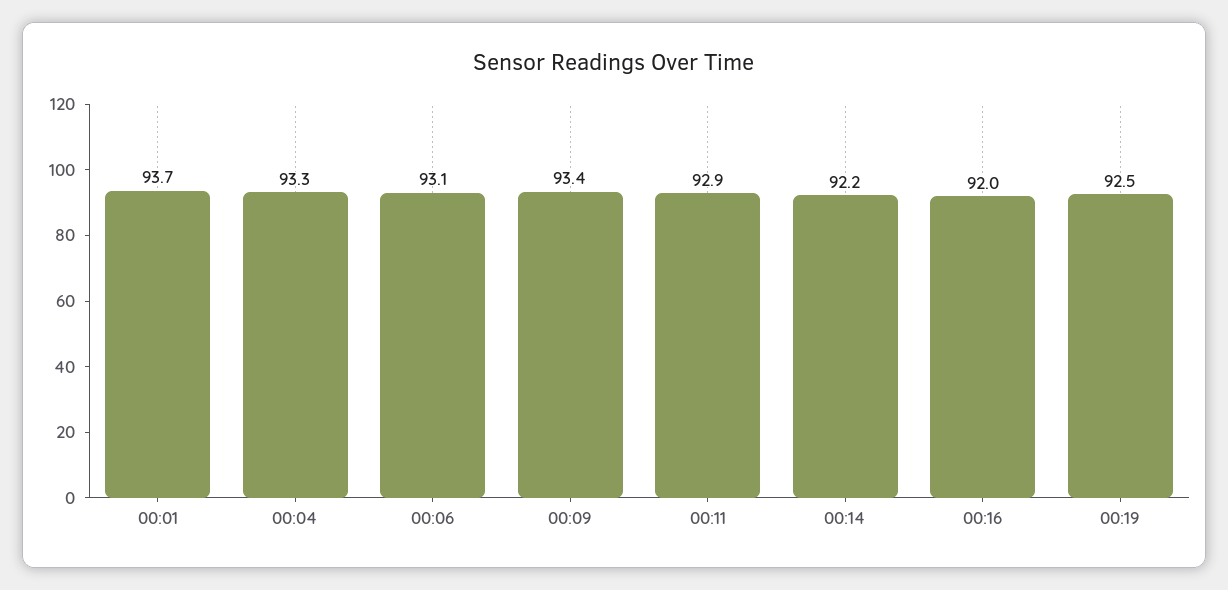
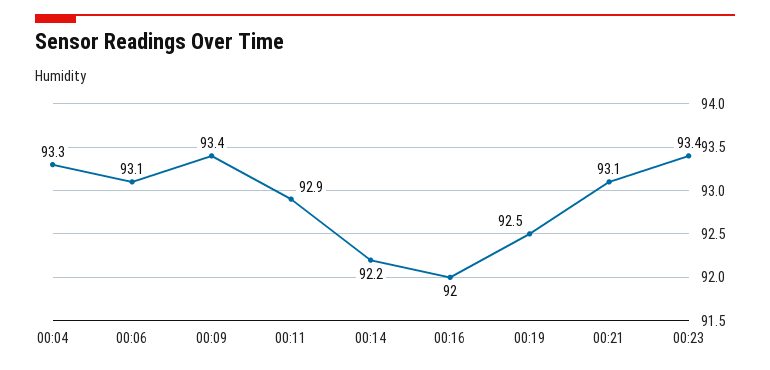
00:01: 93.7 -> none
00:21: none -> 93.1
00:23: none -> 93.4

